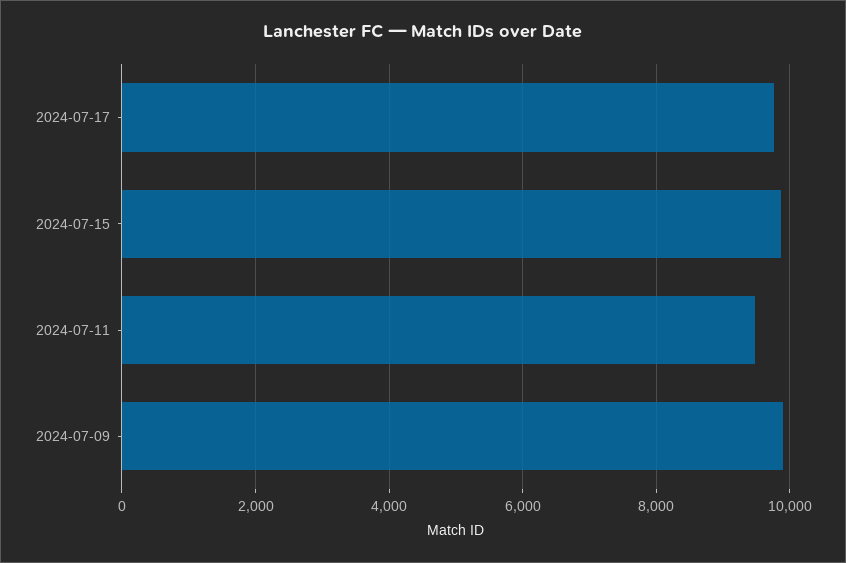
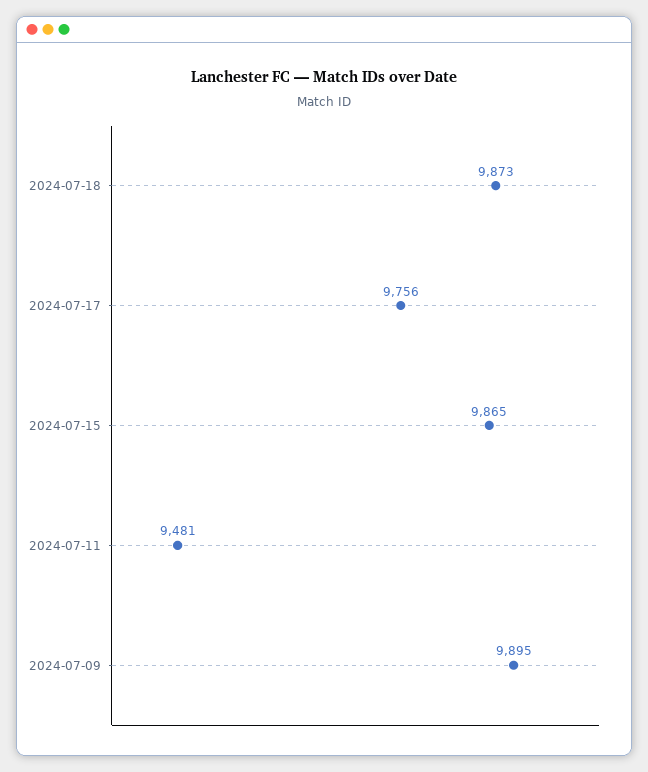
2024-07-18: none -> 9873

